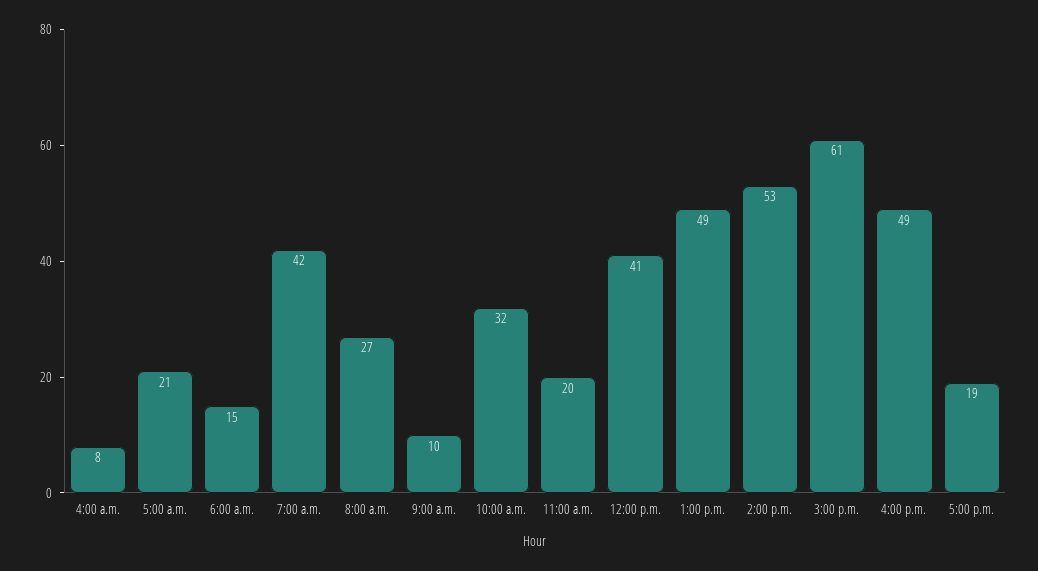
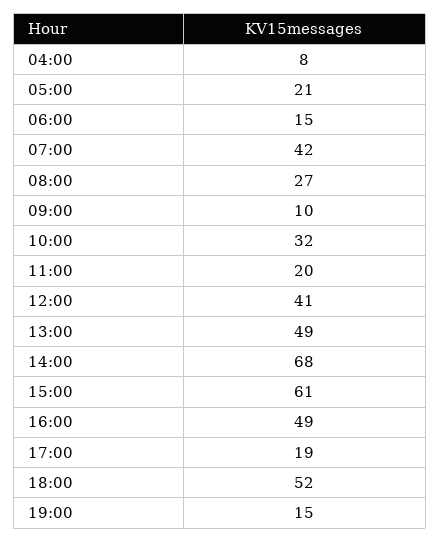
2:00 p.m.: 53 -> 68
18:00: none -> 52
19:00: none -> 15

